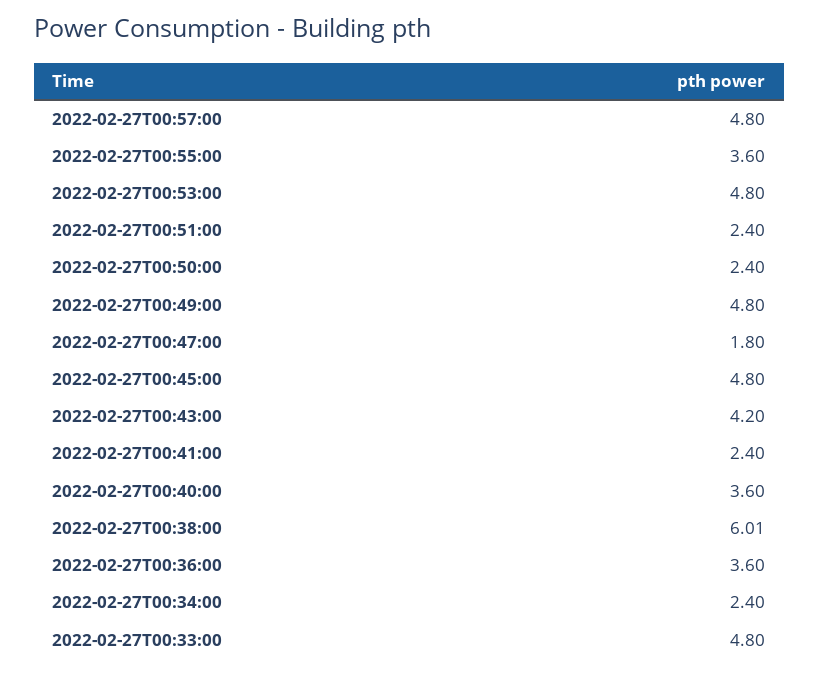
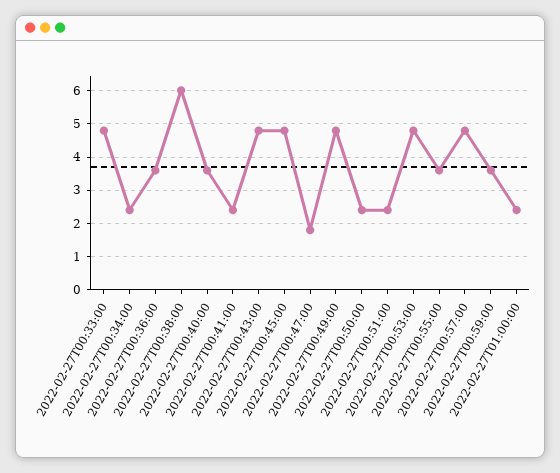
2022-02-27T00:43:00: 4.2 -> 4.8
2022-02-27T00:59:00: none -> 3.6
2022-02-27T01:00:00: none -> 2.4

